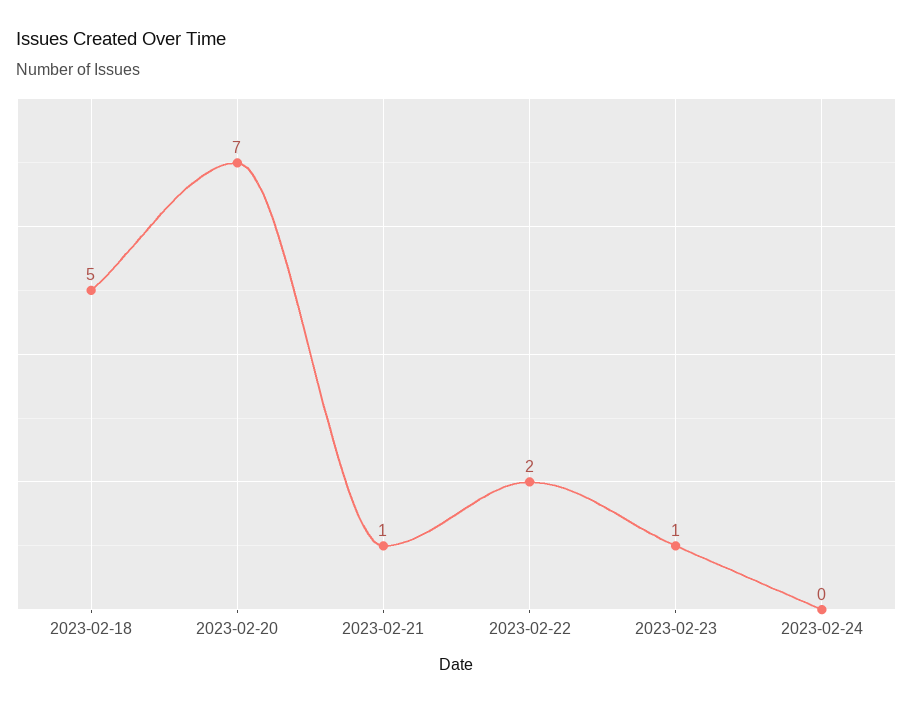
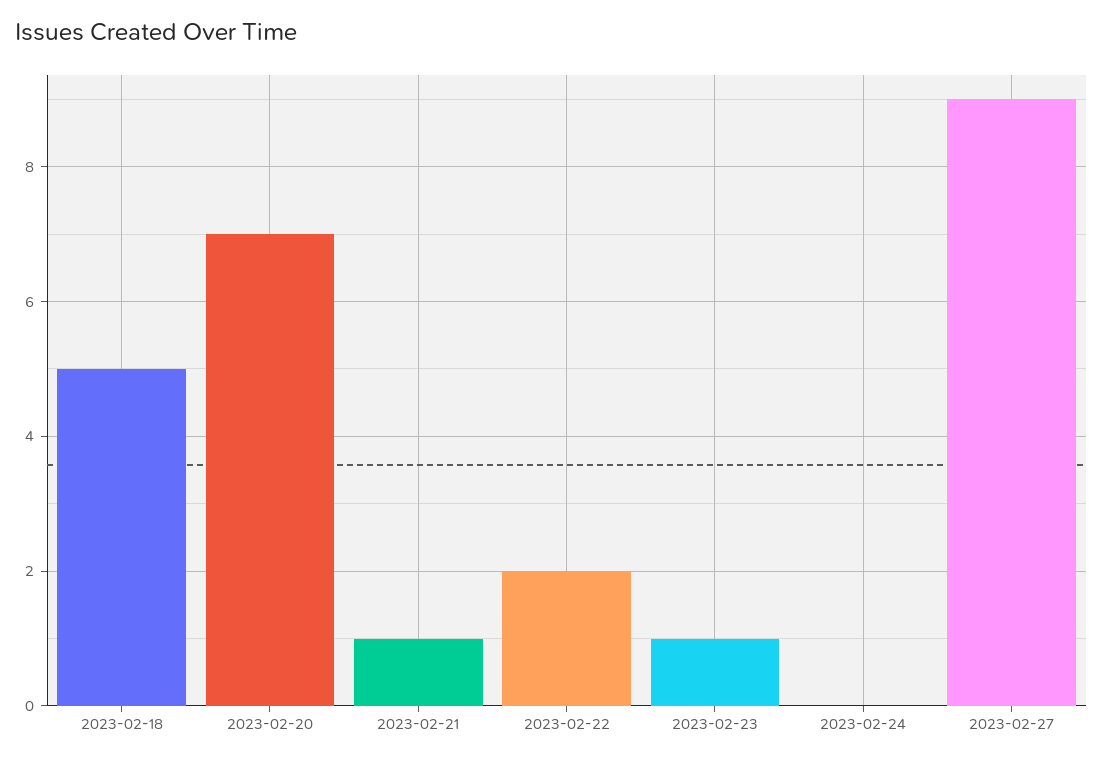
2023-02-27: none -> 9

